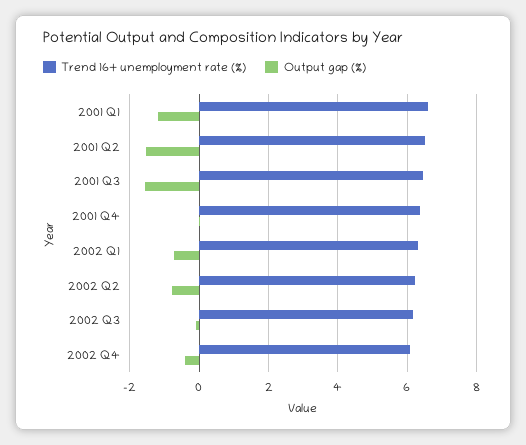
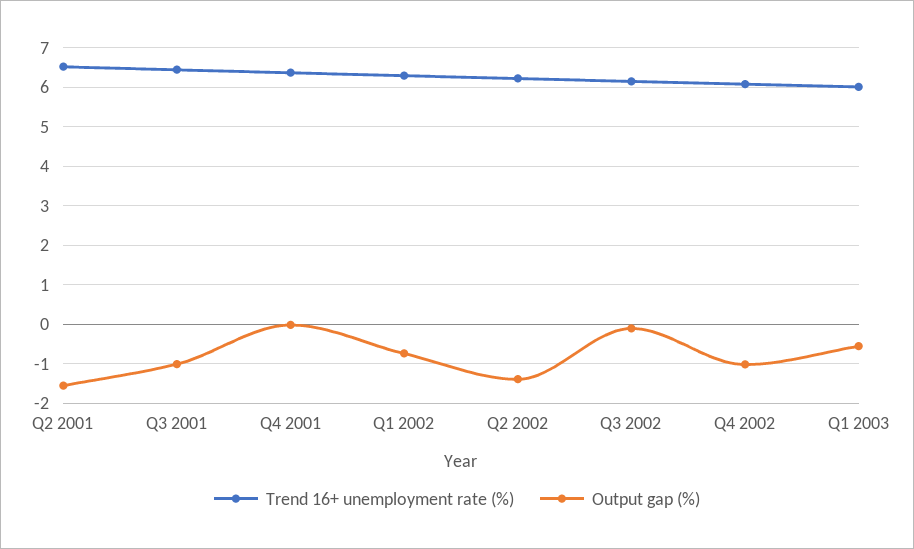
Trend 16+ unemployment rate (%), 2001 Q1: 6.6 -> none
Output gap (%), 2001 Q1: -1.2 -> none
Output gap (%), 2001 Q3: -1.6 -> -1
Output gap (%), 2002 Q2: -0.8 -> -1.4
Output gap (%), 2002 Q4: -0.4 -> -1
Trend 16+ unemployment rate (%), Q1 2003: none -> 6
Output gap (%), Q1 2003: none -> -0.6

